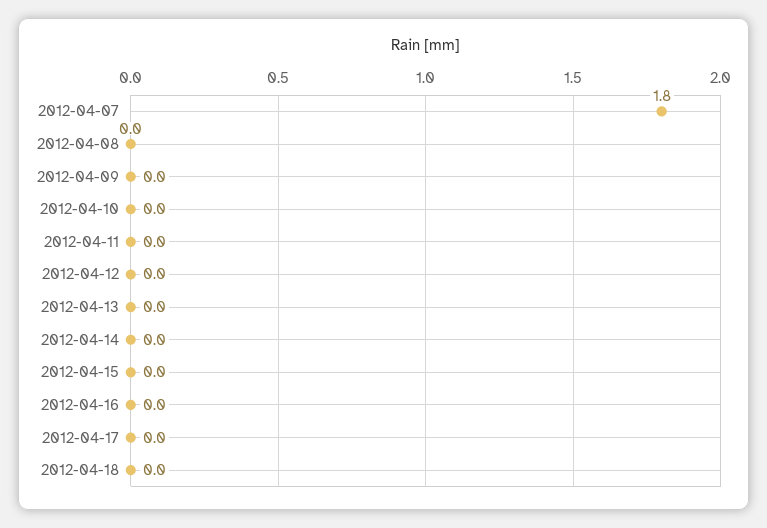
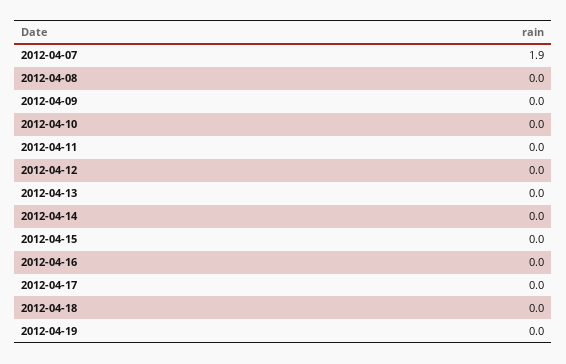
2012-04-07: 1.8 -> 1.9
2012-04-19: none -> 0

